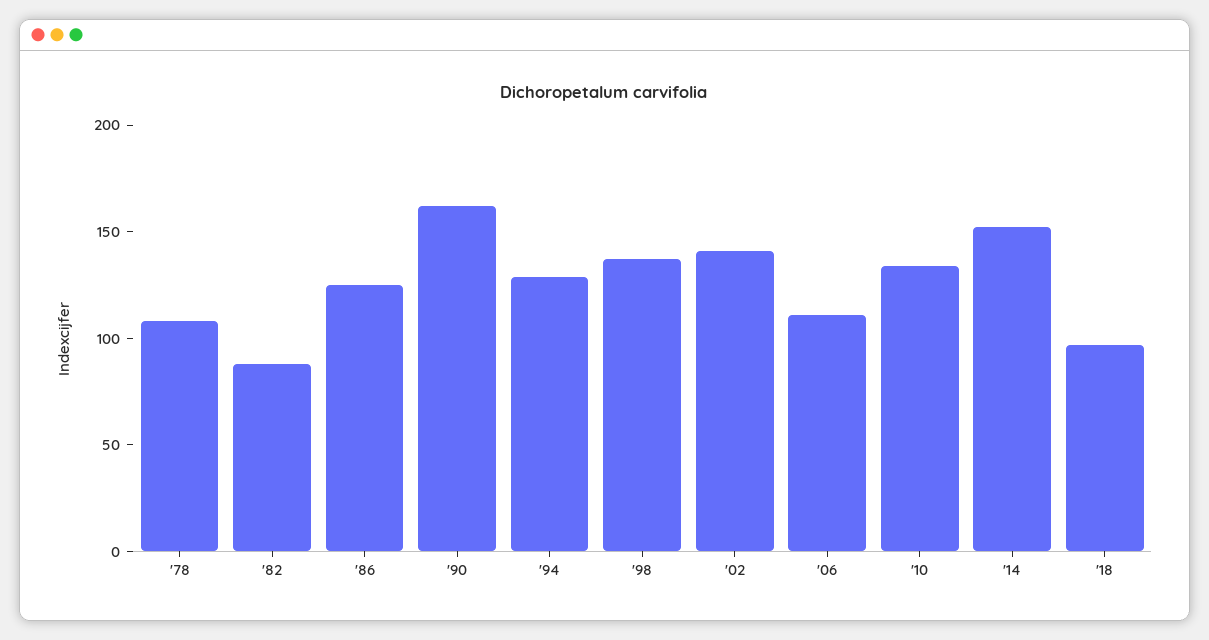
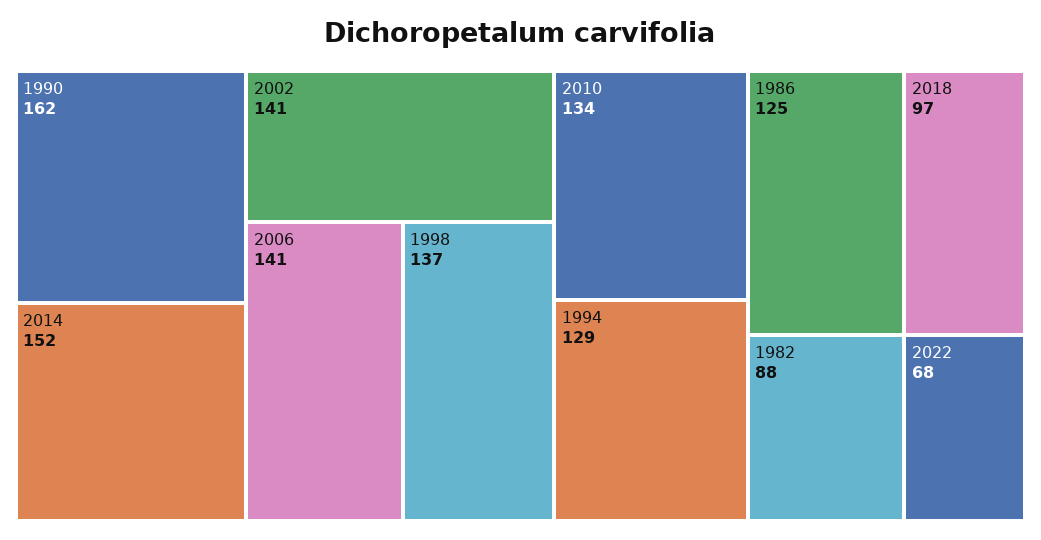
'78: 110 -> none
'06: 110 -> 141
2022: none -> 68

